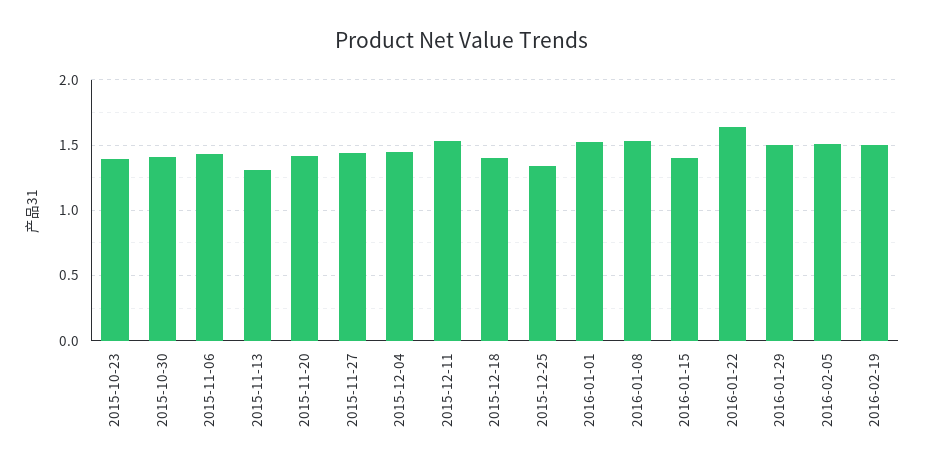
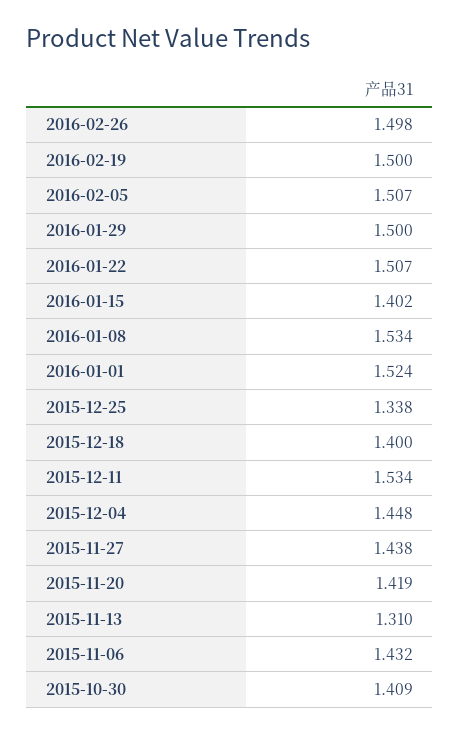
2015-10-23: 1.4 -> none
2016-01-22: 1.65 -> 1.507
2016-02-26: none -> 1.498

